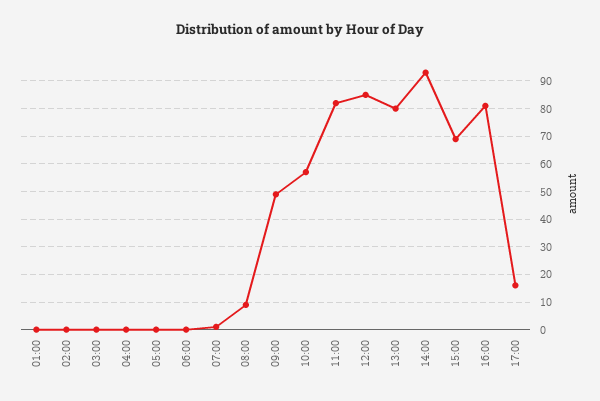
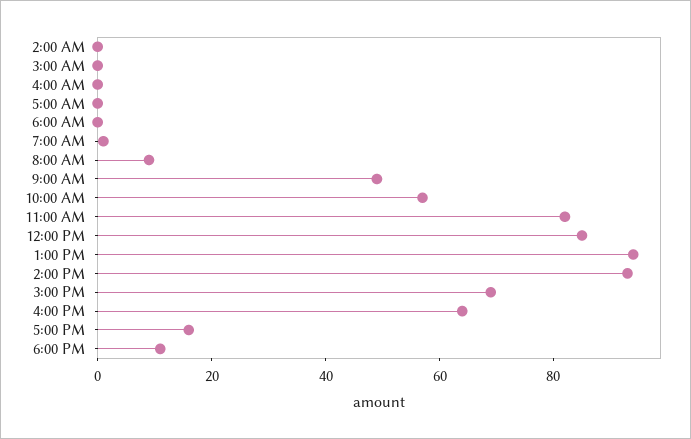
01:00: 0 -> none
13:00: 80 -> 95
16:00: 80 -> 65
6:00 PM: none -> 10

